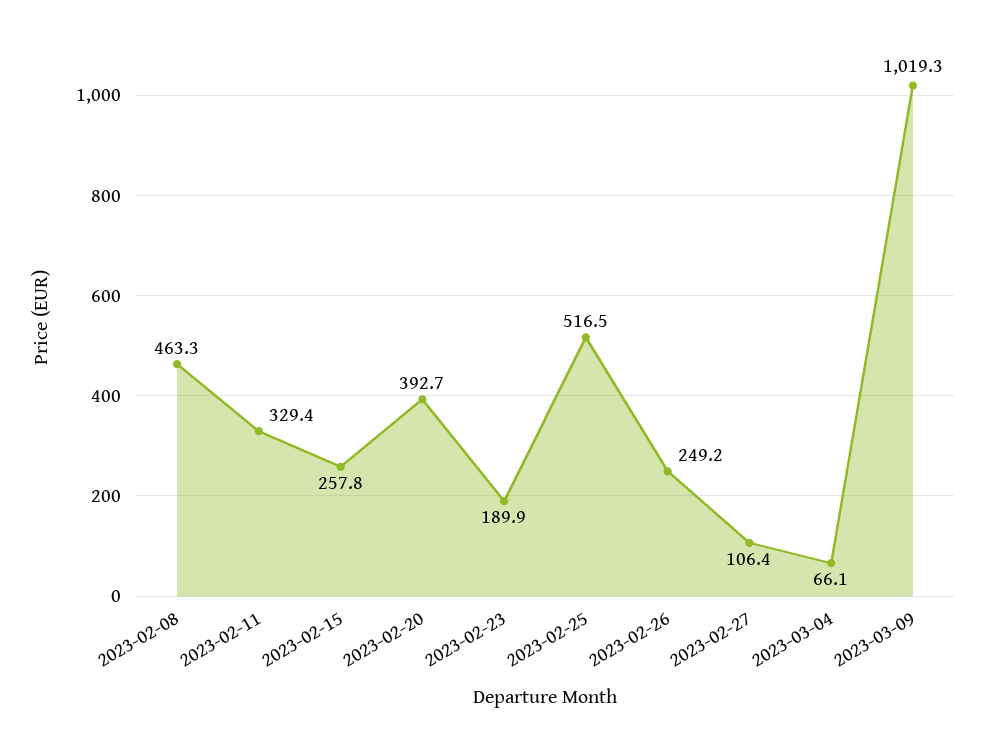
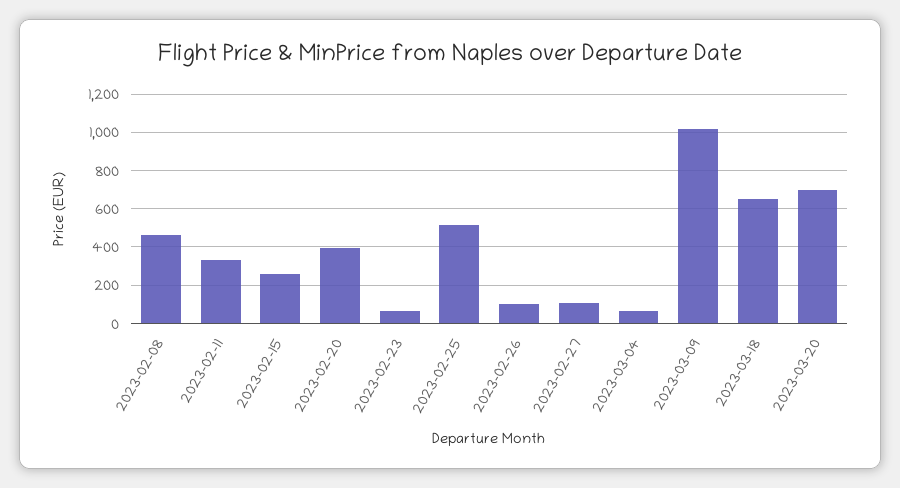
2023-02-23: 189.9 -> 50
2023-02-26: 249.2 -> 100
2023-03-18: none -> 650
2023-03-20: none -> 700

